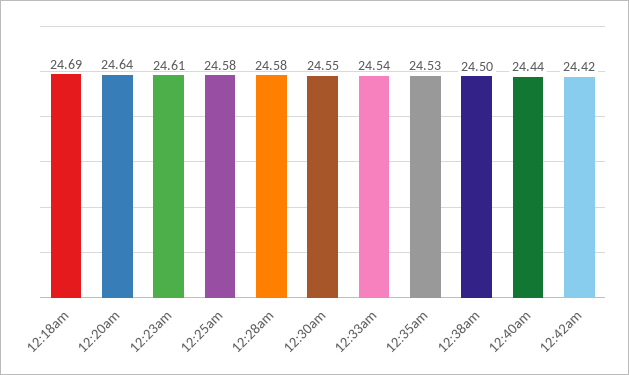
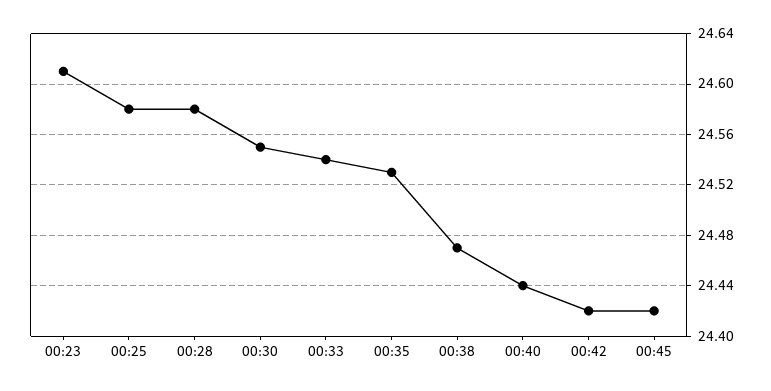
12:18am: 24.69 -> none
12:20am: 24.64 -> none
12:38am: 24.5 -> 24.47
00:45: none -> 24.42

